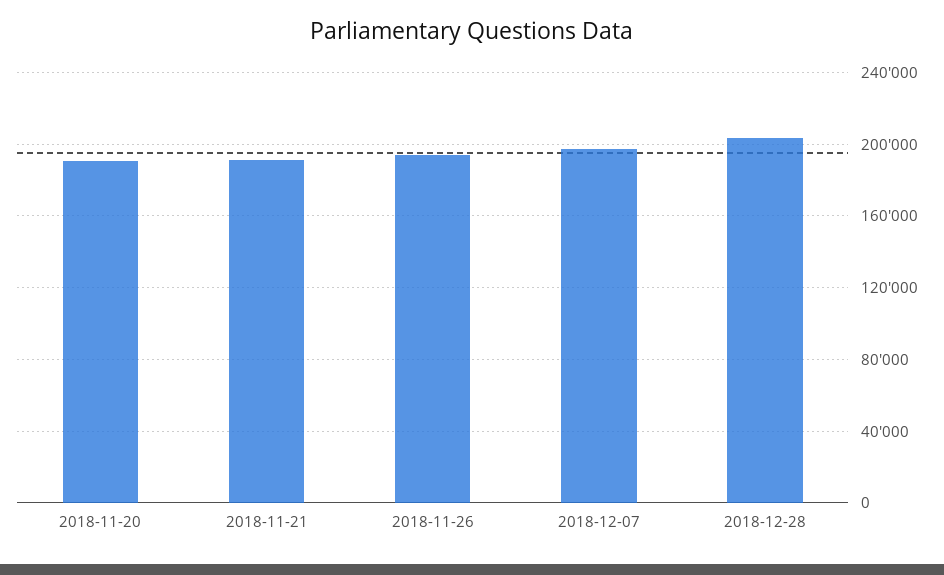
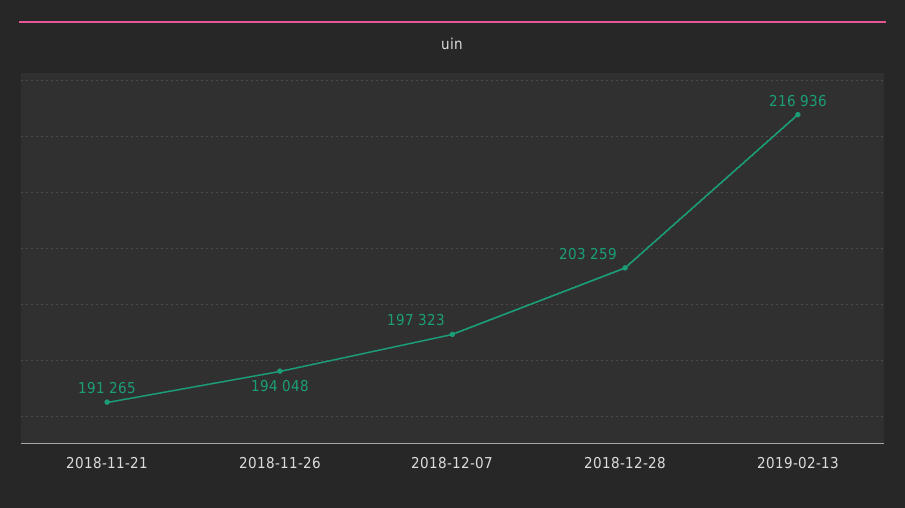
2018-11-20: 190000 -> none
2019-02-13: none -> 216936

